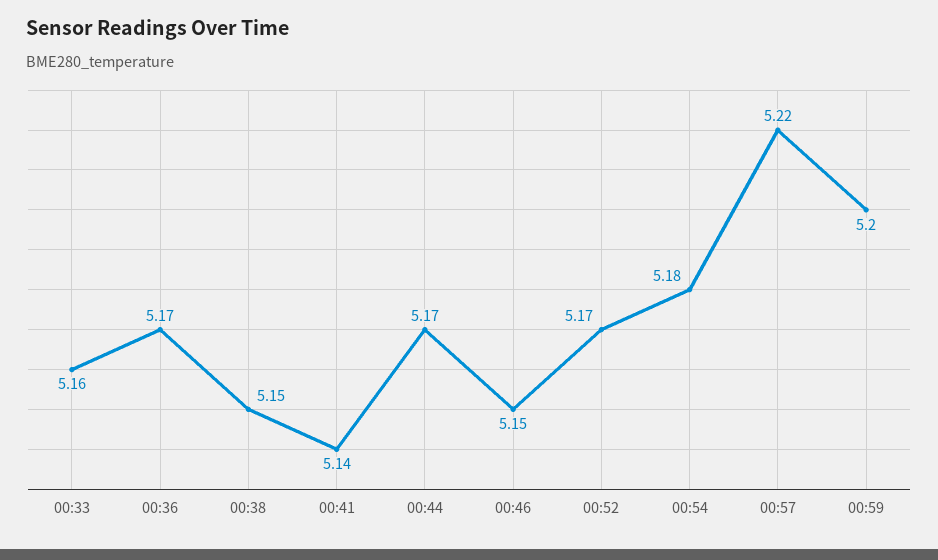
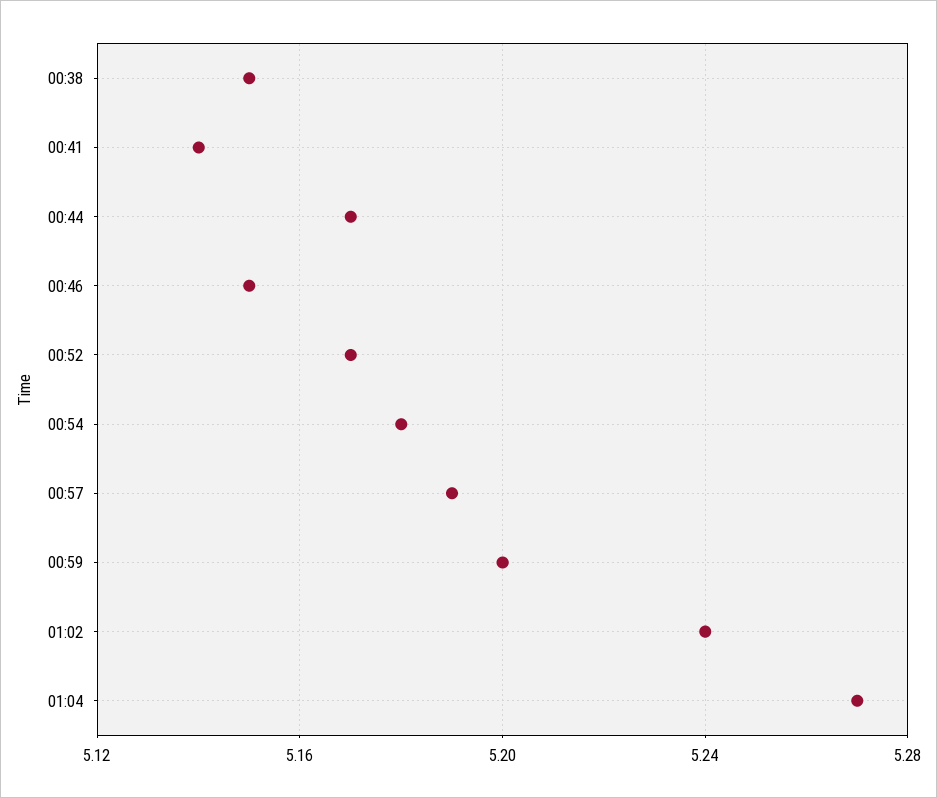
00:33: 5.16 -> none
00:36: 5.17 -> none
00:57: 5.22 -> 5.19
01:02: none -> 5.24
01:04: none -> 5.27

